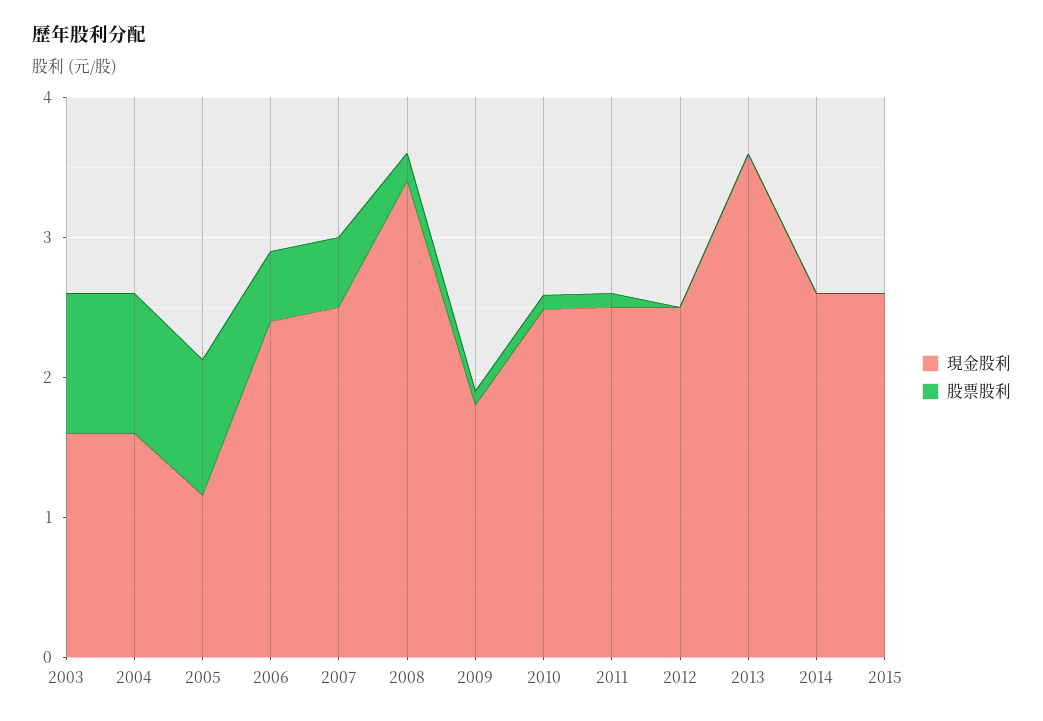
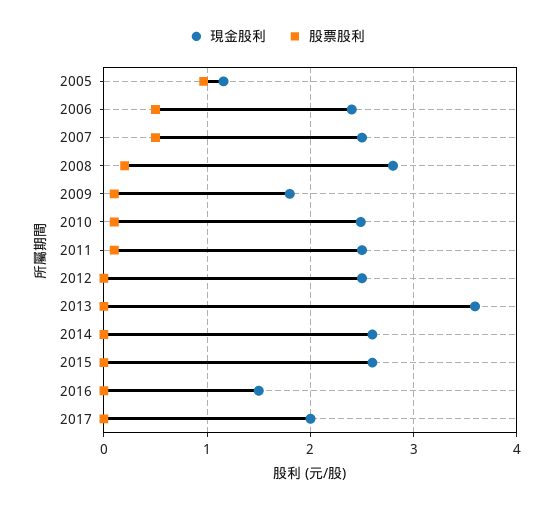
現金股利, 2003: 1.6 -> none
股票股利, 2003: 1 -> none
現金股利, 2004: 1.6 -> none
股票股利, 2004: 1 -> none
現金股利, 2008: 3.4 -> 2.8
現金股利, 2016: none -> 1.5
股票股利, 2016: none -> 0
現金股利, 2017: none -> 2
股票股利, 2017: none -> 0

